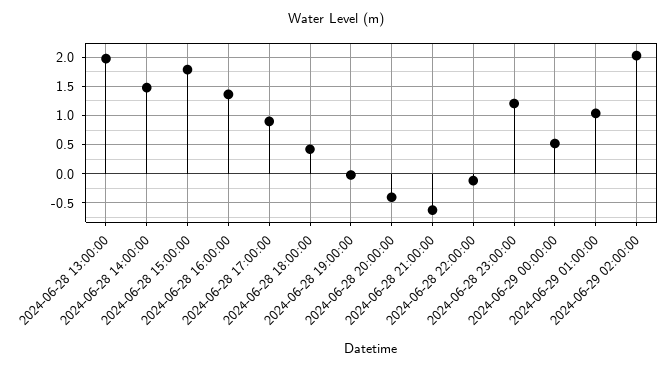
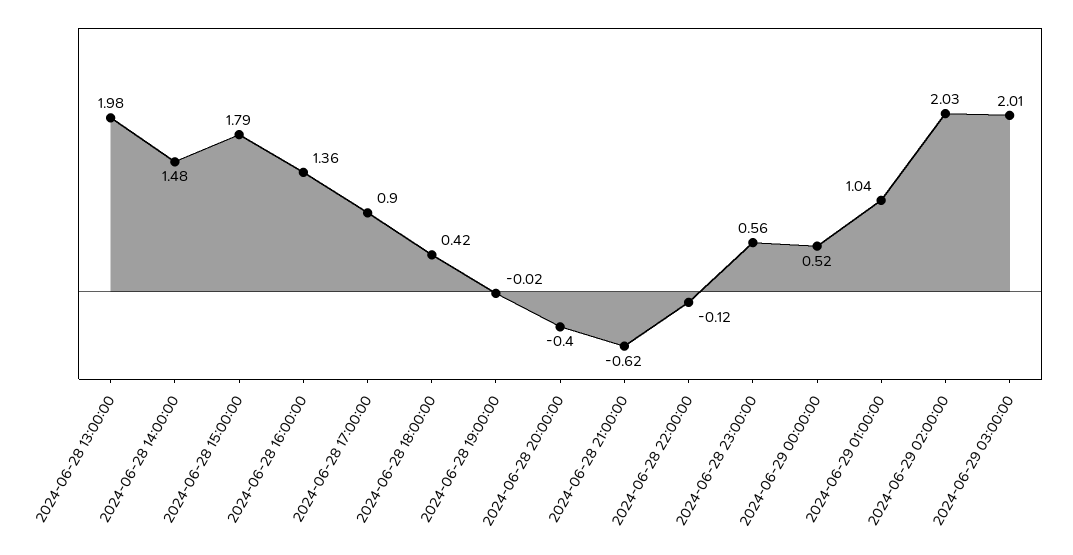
2024-06-28 23:00:00: 1.25 -> 0.56
2024-06-29 03:00:00: none -> 2.01

